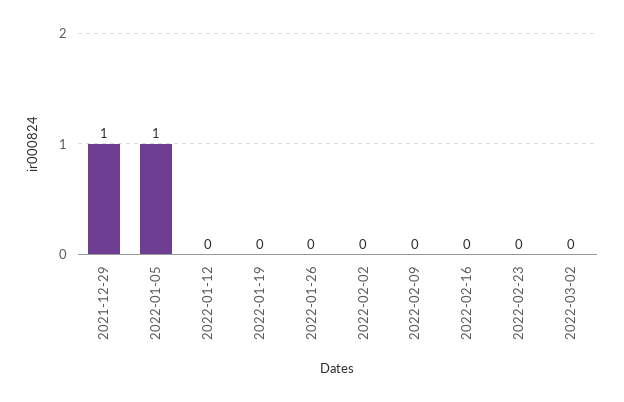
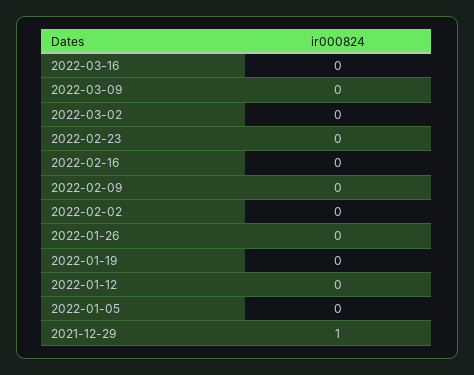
2022-01-05: 1 -> 0
2022-03-16: none -> 0
2022-03-09: none -> 0

